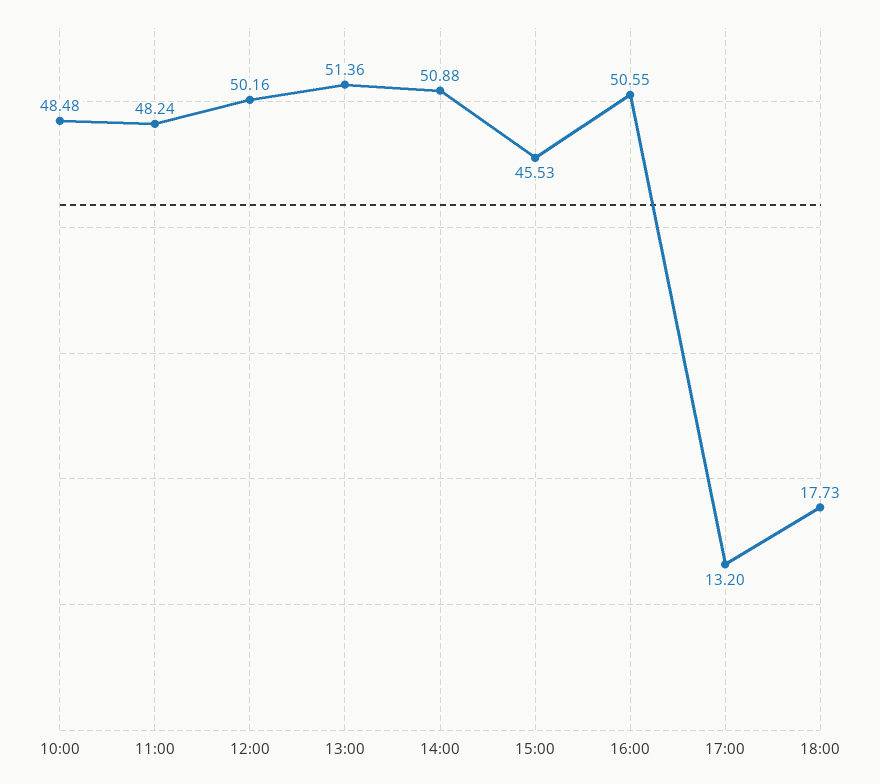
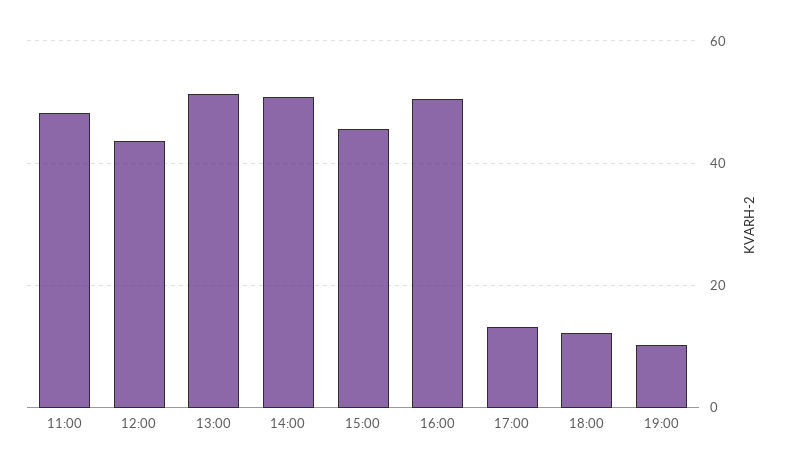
10:00: 48.48 -> none
12:00: 50.16 -> 44
18:00: 17.73 -> 12
19:00: none -> 10

